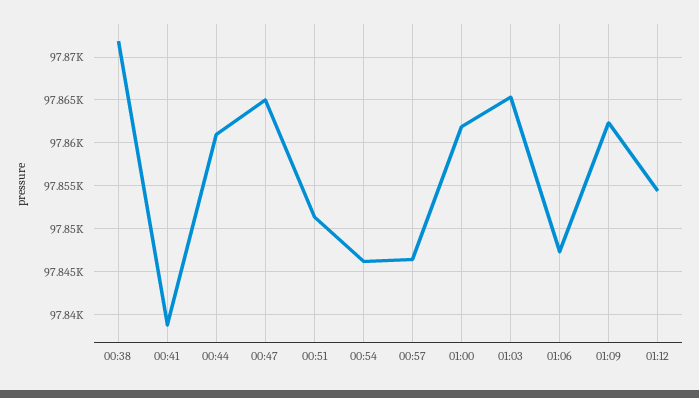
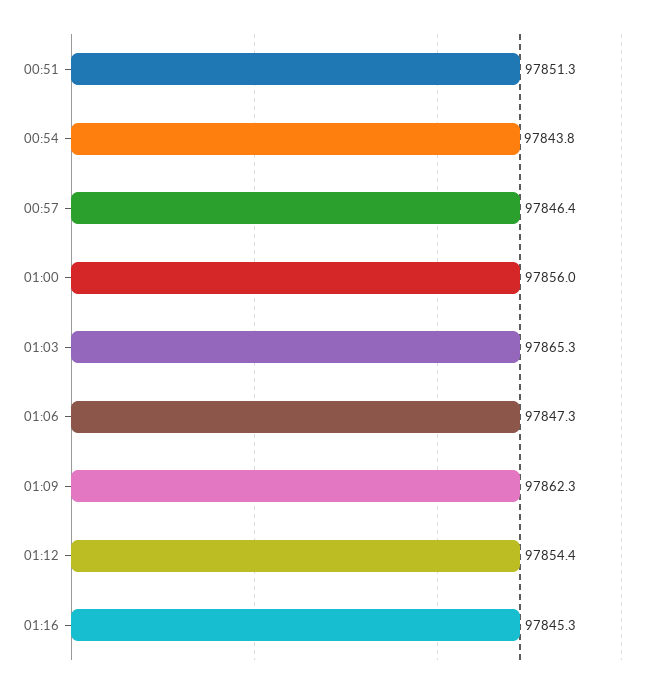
00:38: 97872 -> none
00:41: 97839 -> none
00:44: 97861 -> none
00:47: 97865 -> none
00:54: 97846 -> 97843.8
01:00: 97862 -> 97856
01:16: none -> 97845.3

